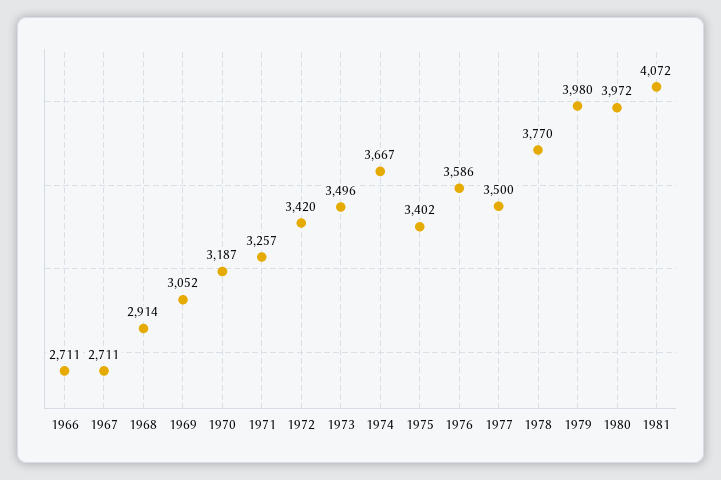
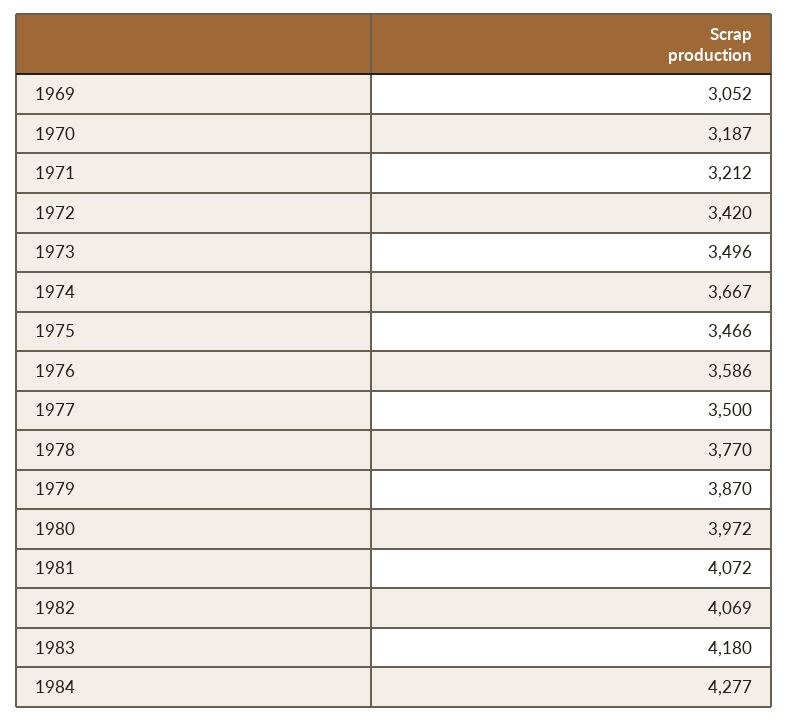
1966: 2711 -> none
1967: 2711 -> none
1968: 2914 -> none
1971: 3257 -> 3212
1975: 3402 -> 3466
1979: 3980 -> 3870
1982: none -> 4069
1983: none -> 4180
1984: none -> 4277

